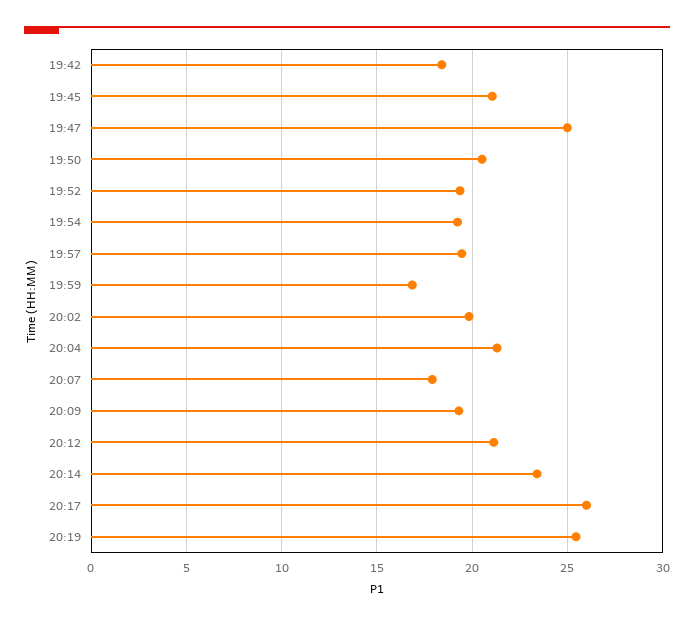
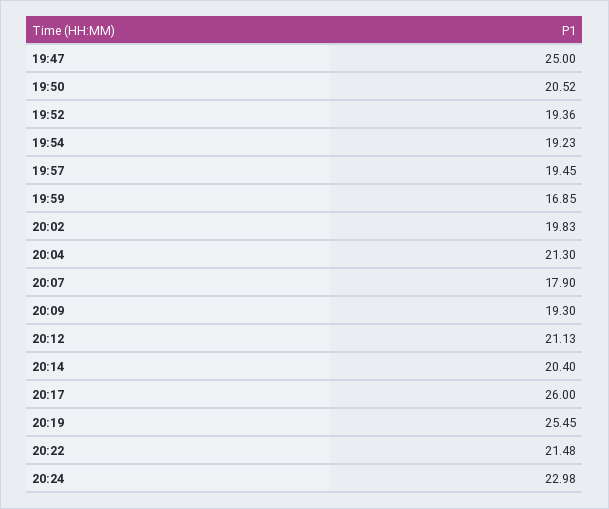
19:42: 18.5 -> none
19:45: 21 -> none
20:14: 23.5 -> 20.4
20:22: none -> 21.48
20:24: none -> 22.98

